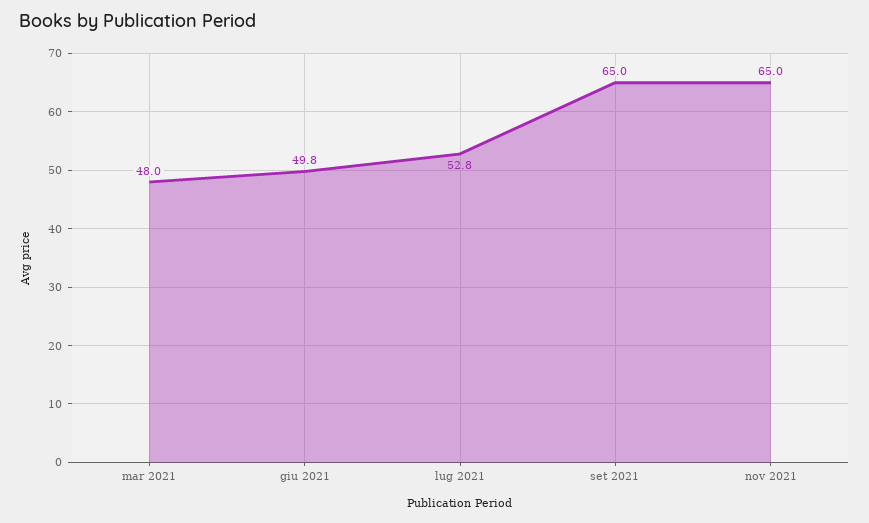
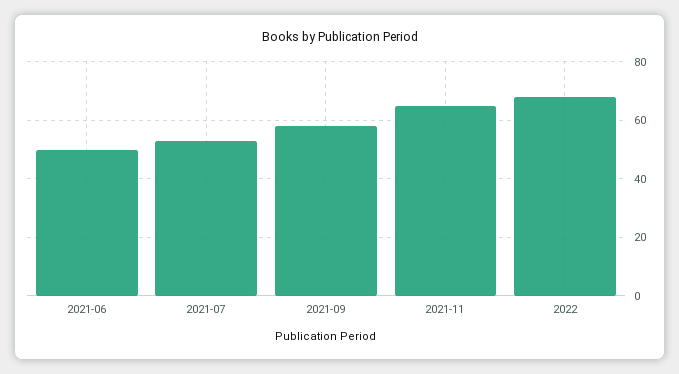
mar 2021: 48 -> none
set 2021: 65 -> 57.5
2022: none -> 67.5

